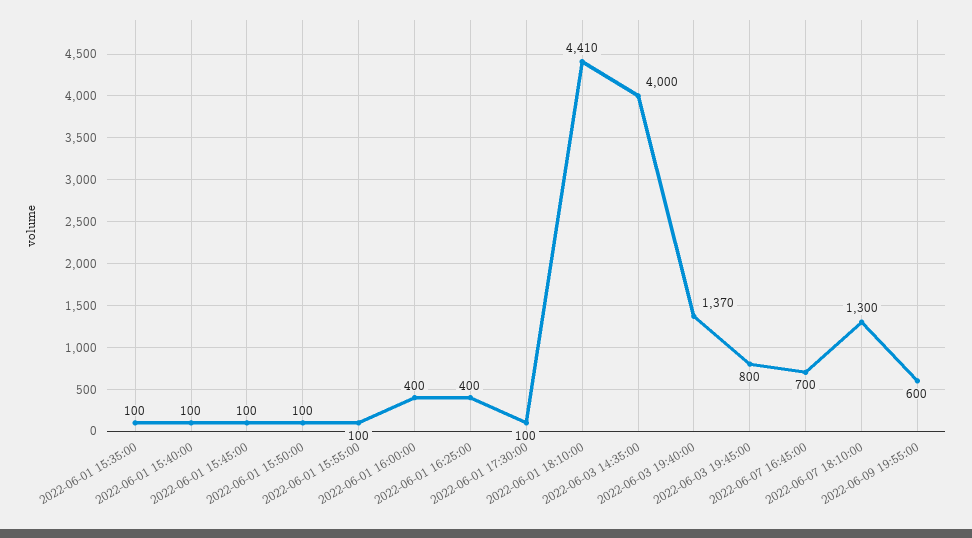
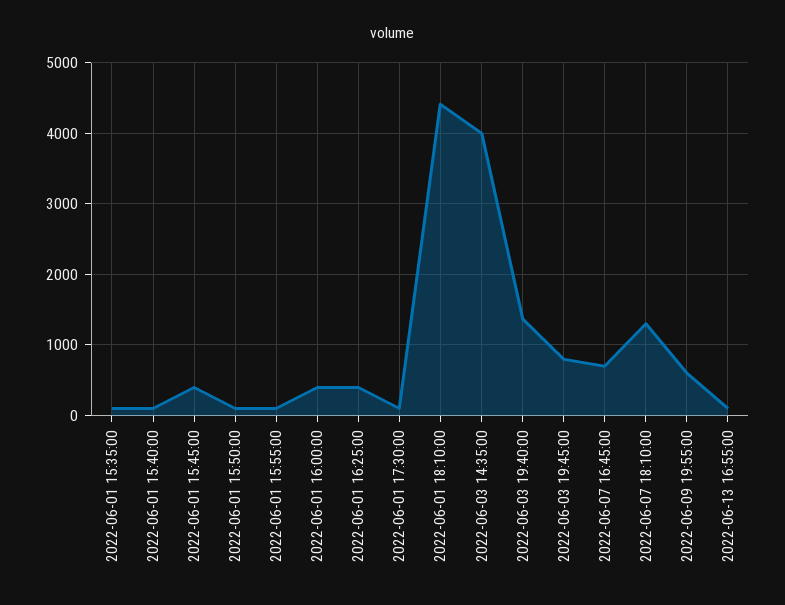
2022-06-01 15:45:00: 100 -> 400
2022-06-13 16:55:00: none -> 100

